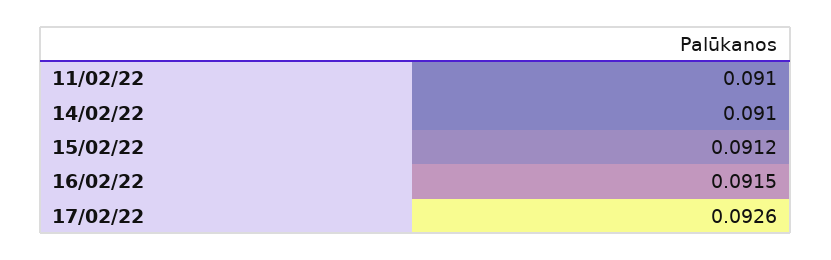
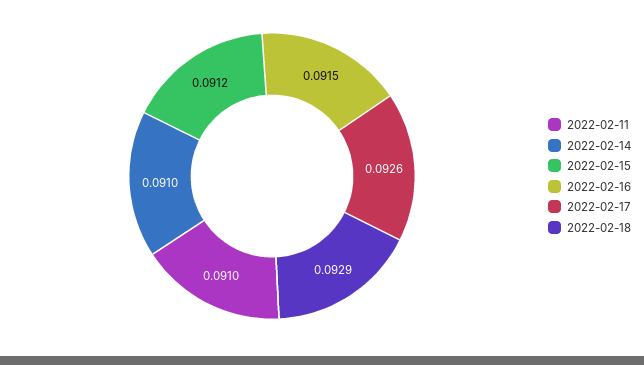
2022-02-18: none -> 0.0929

